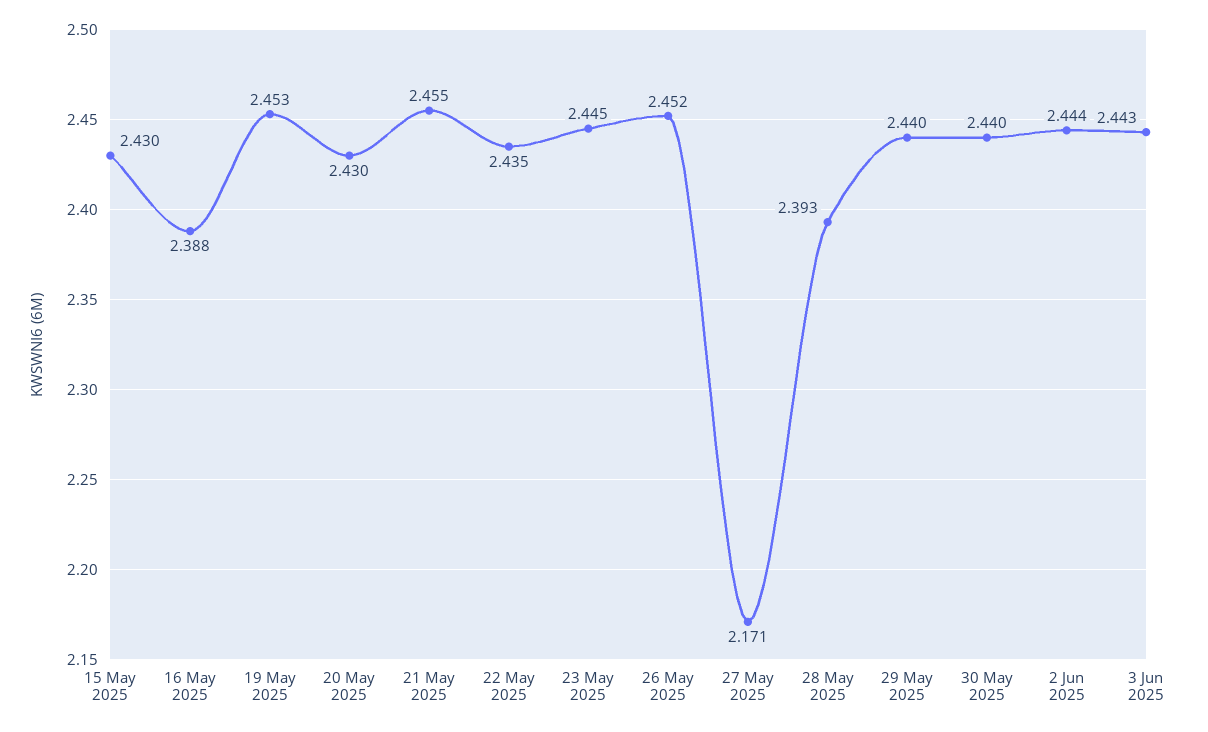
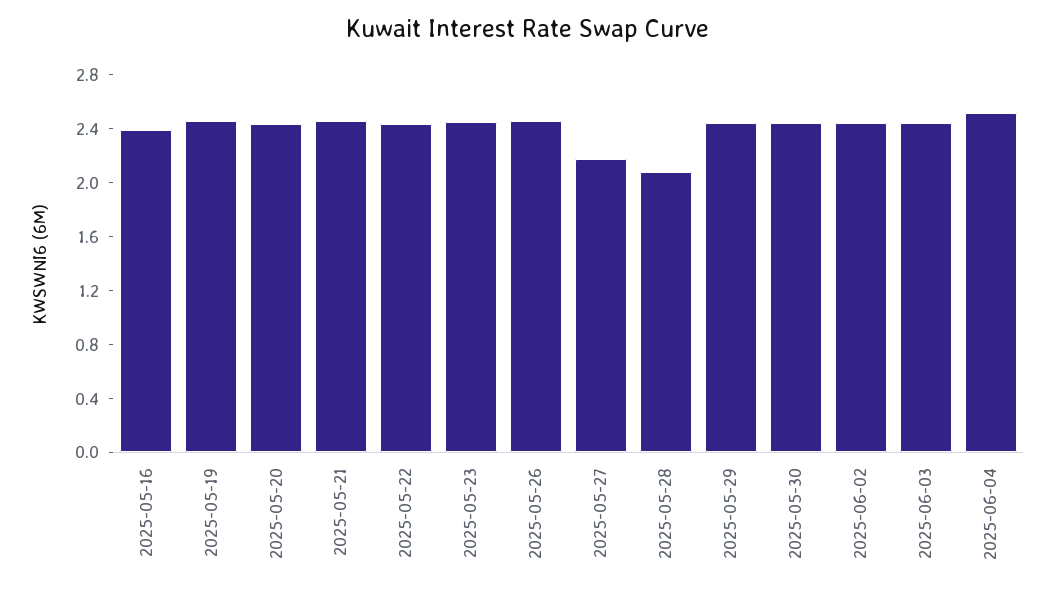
15 May 2025: 2.43 -> none
28 May 2025: 2.393 -> 2.1
2025-06-04: none -> 2.5

